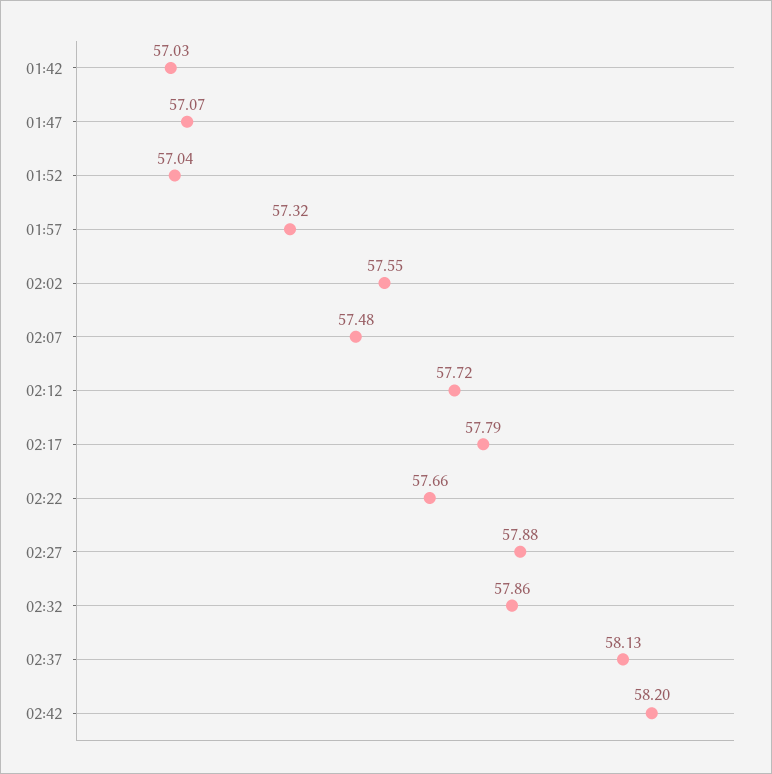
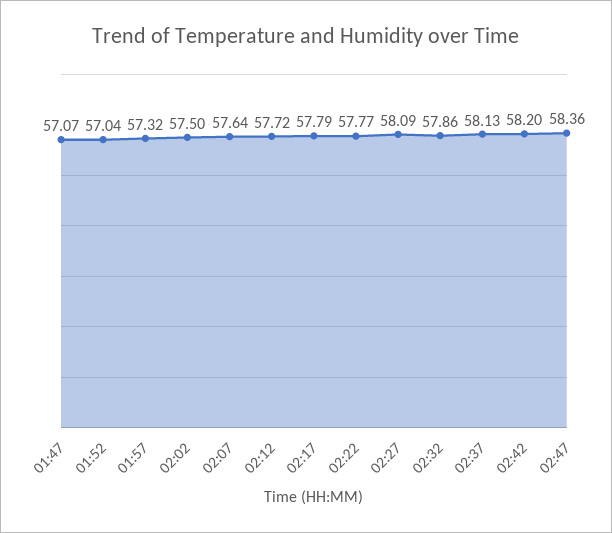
01:42: 57.03 -> none
02:02: 57.55 -> 57.5
02:07: 57.48 -> 57.64
02:22: 57.66 -> 57.77
02:27: 57.88 -> 58.09
02:47: none -> 58.36

